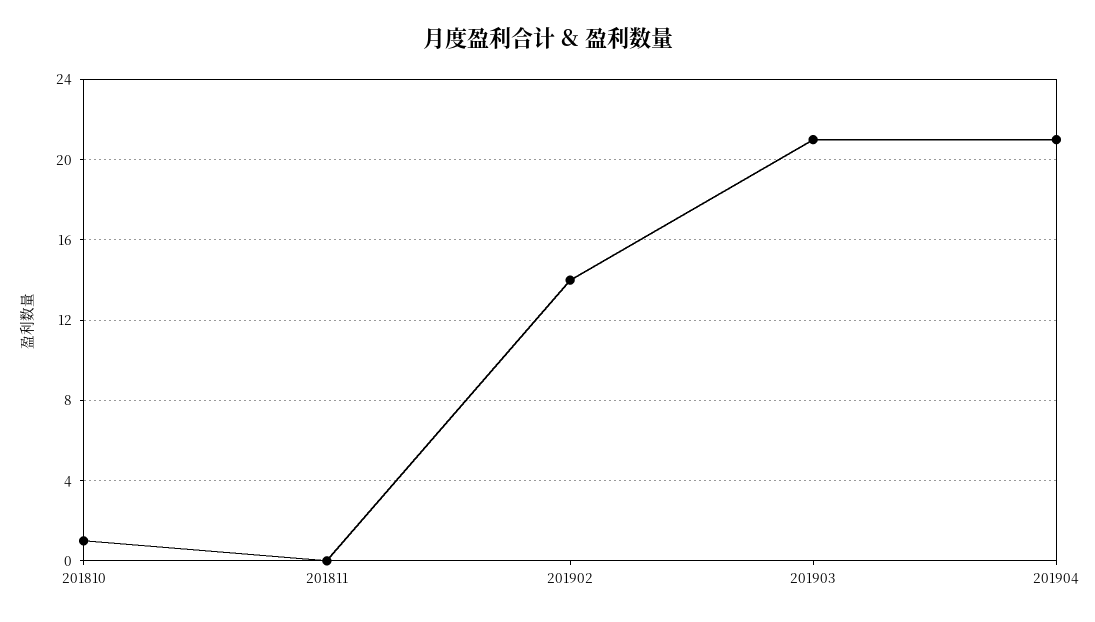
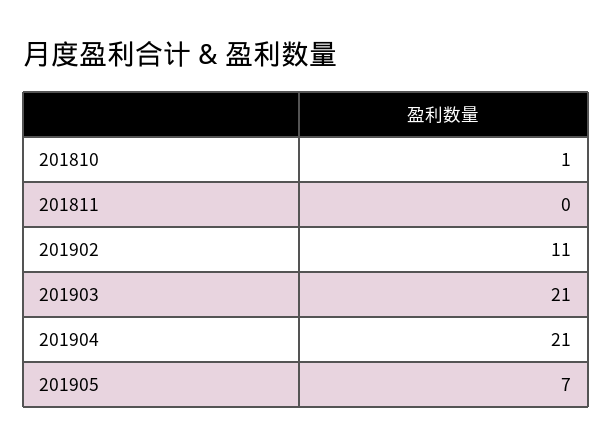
201902: 14 -> 11
201905: none -> 7

